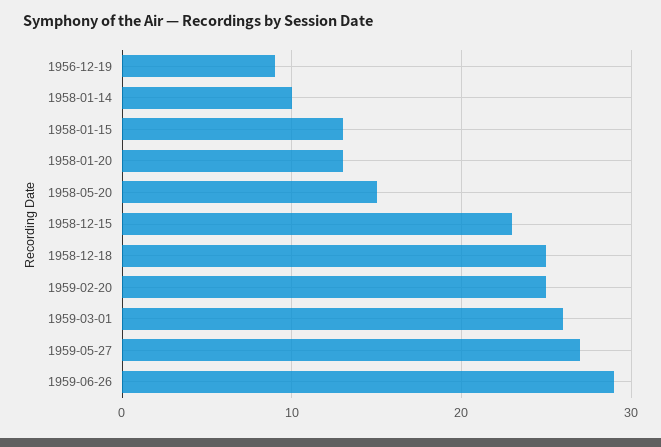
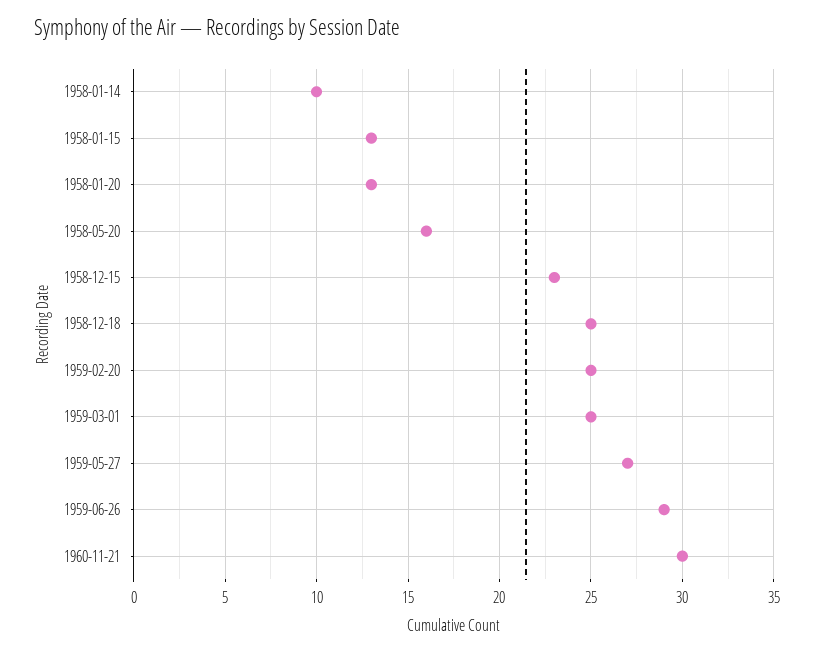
1956-12-19: 9 -> none
1958-05-20: 15 -> 16
1959-03-01: 26 -> 25
1960-11-21: none -> 30

